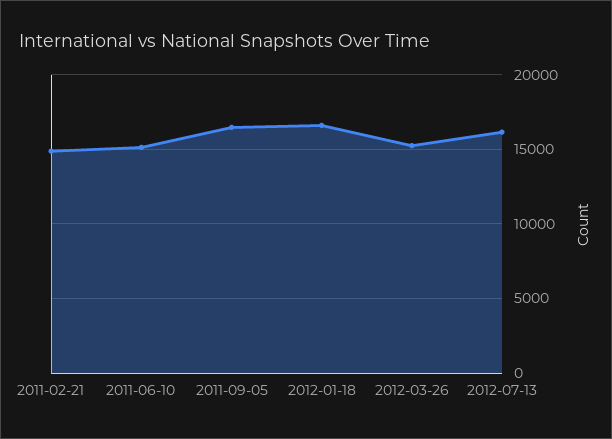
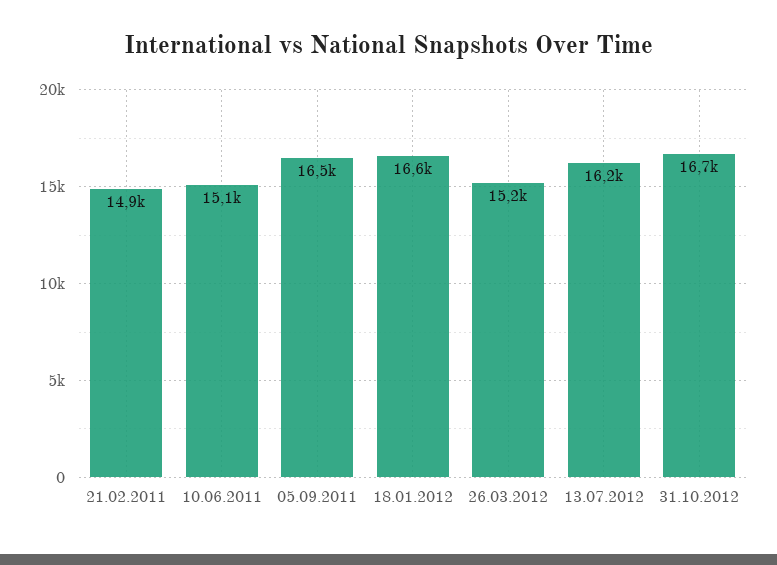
31.10.2012: none -> 16700

